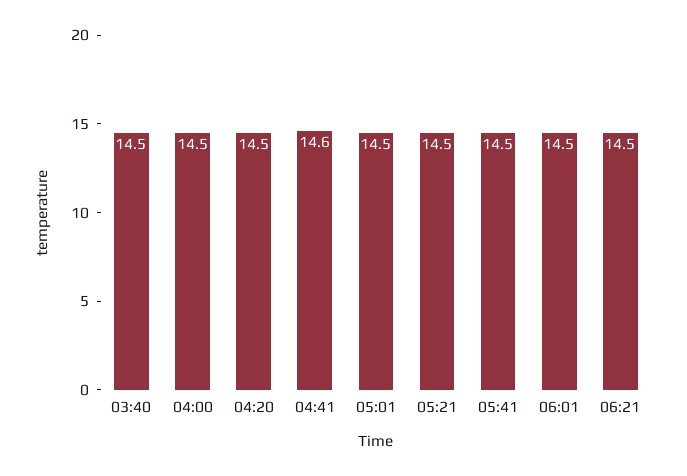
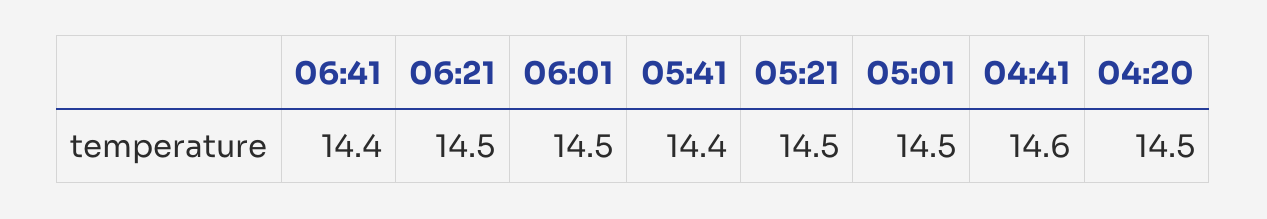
03:40: 14.5 -> none
04:00: 14.5 -> none
05:41: 14.5 -> 14.4
06:41: none -> 14.4

